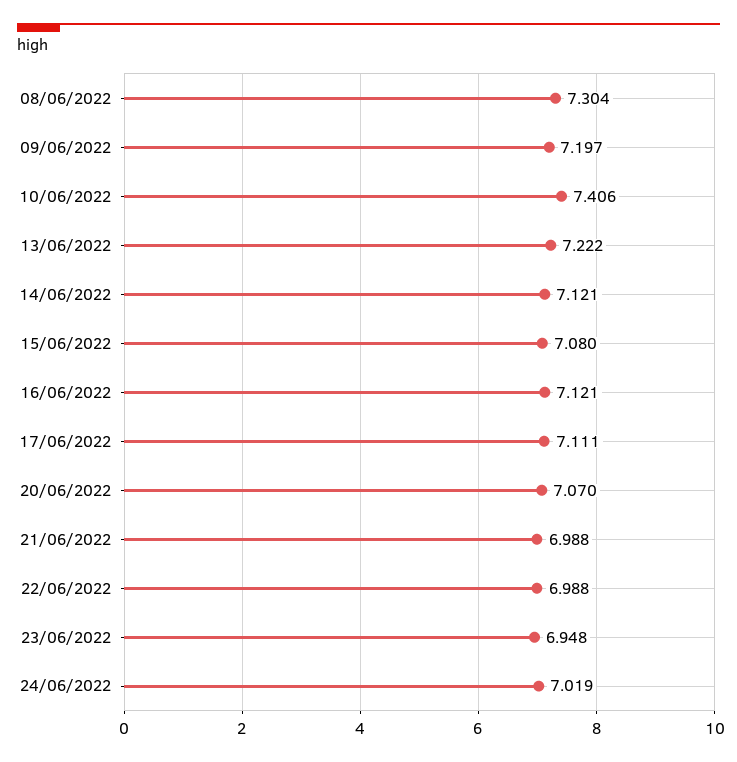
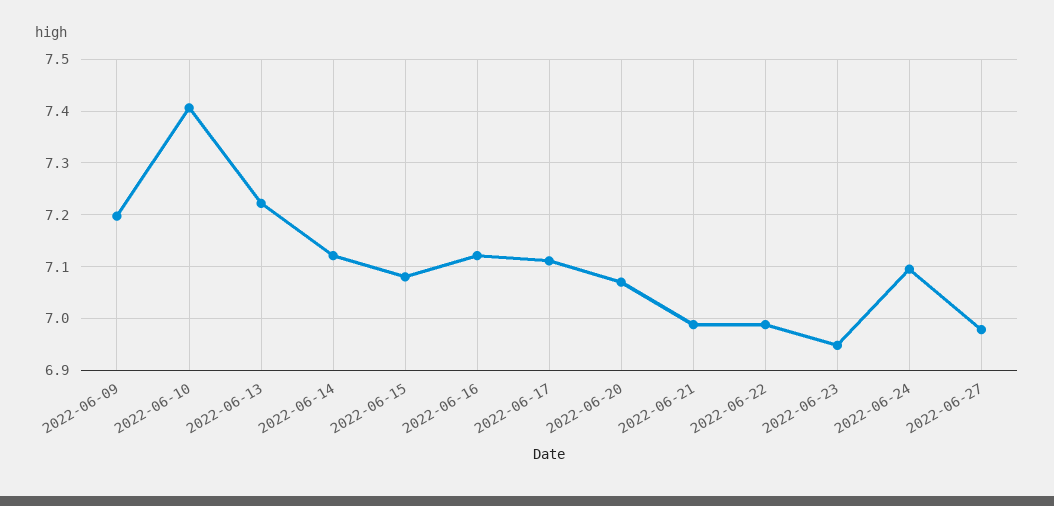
08/06/2022: 7.304 -> none
24/06/2022: 7.019 -> 7.1
2022-06-27: none -> 6.98

